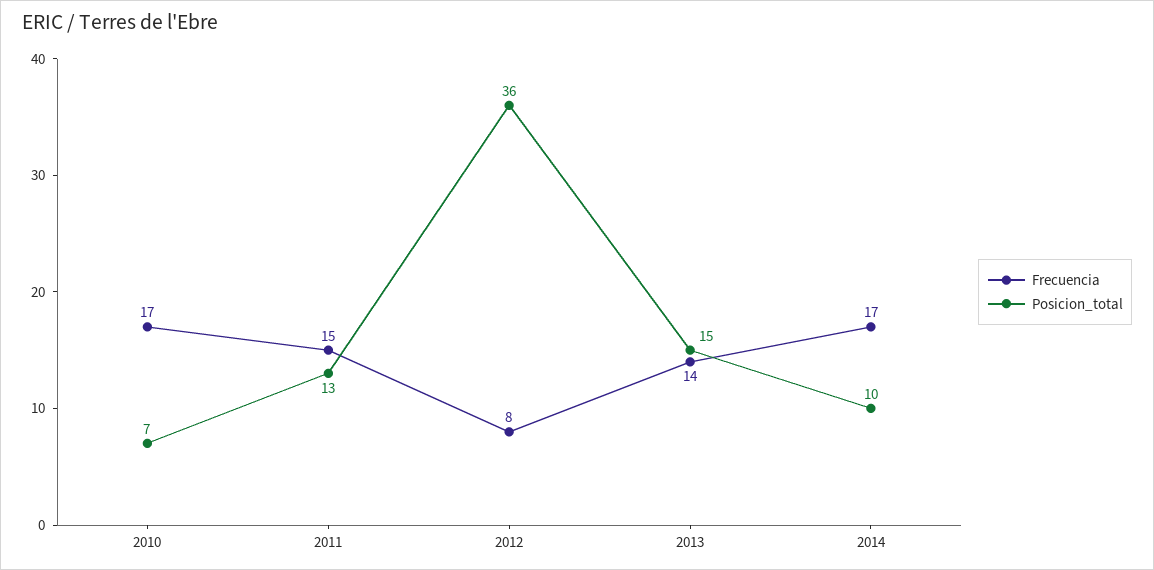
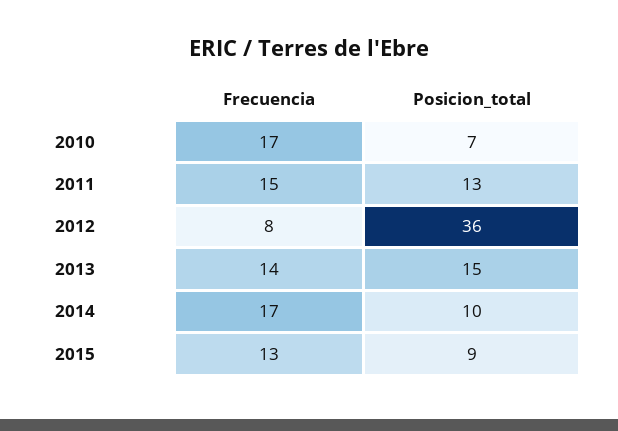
Frecuencia, 2015: none -> 13
Posicion_total, 2015: none -> 9

